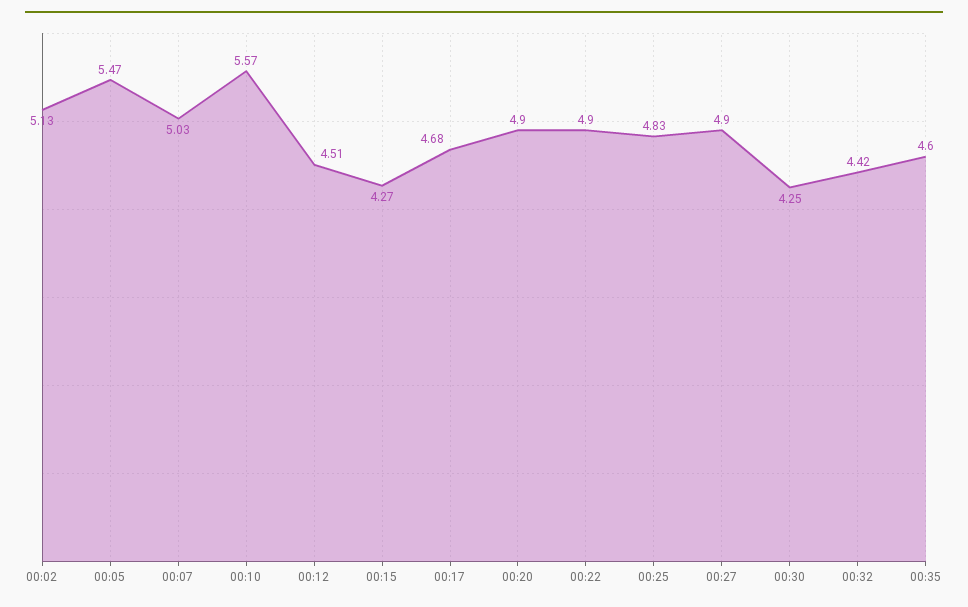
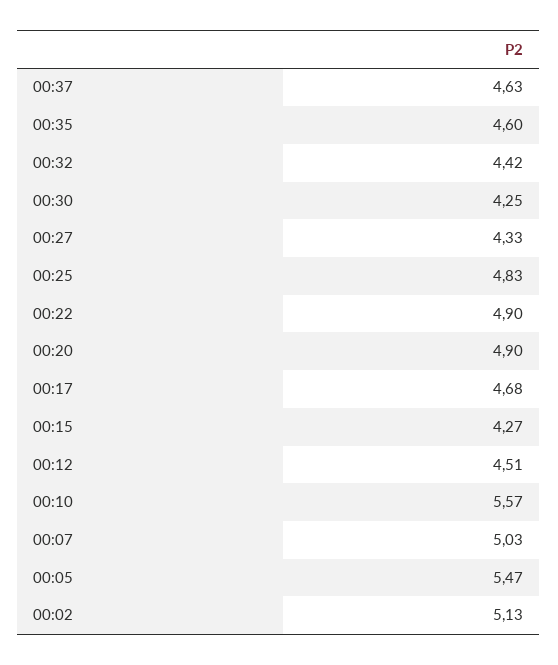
00:27: 4.9 -> 4.33
00:37: none -> 4.63

